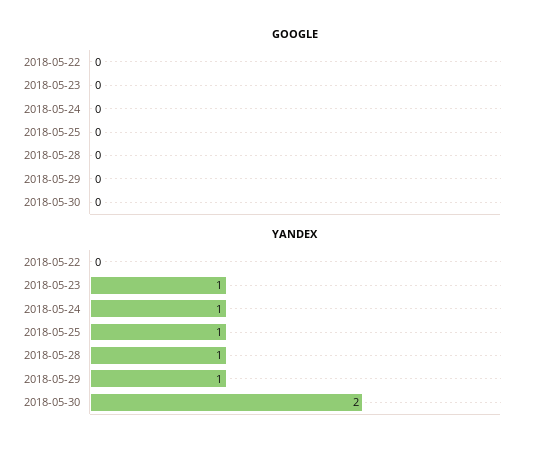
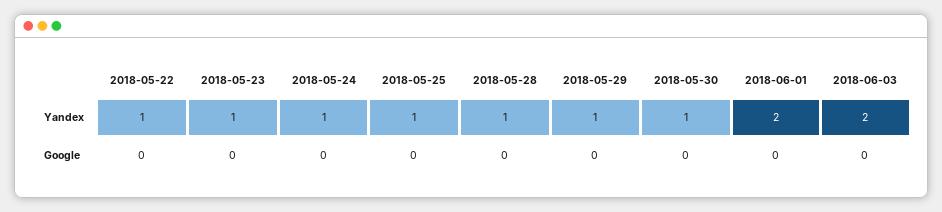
YANDEX, 2018-05-22: 0 -> 1
YANDEX, 2018-05-30: 2 -> 1
YANDEX, 2018-06-01: none -> 2
YANDEX, 2018-06-03: none -> 2
GOOGLE, 2018-06-01: none -> 0
GOOGLE, 2018-06-03: none -> 0

